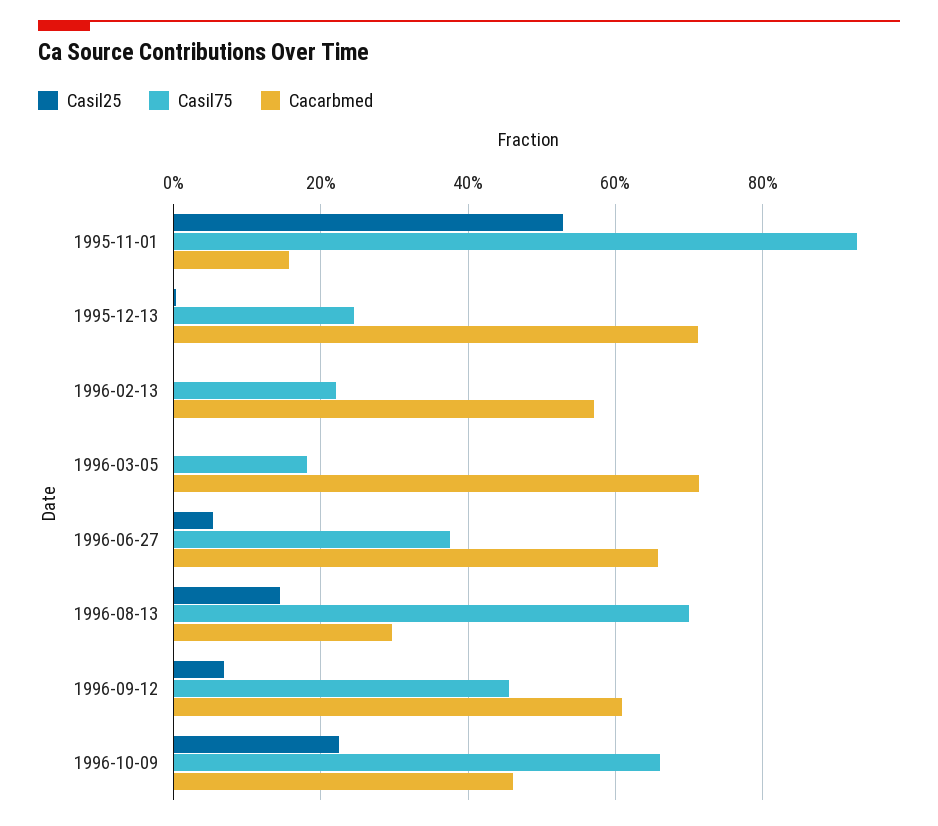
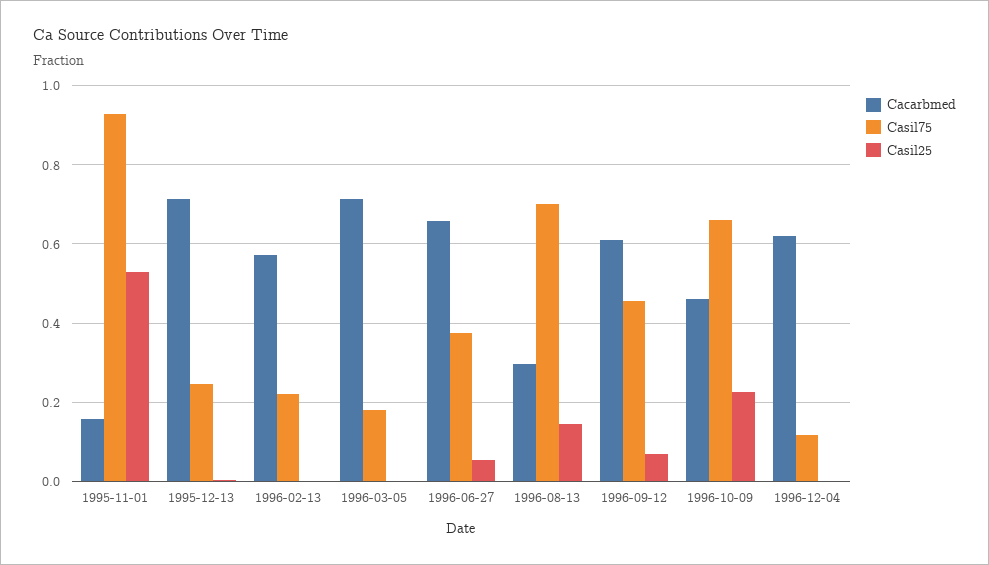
Cacarbmed, 1996-12-04: none -> 0.62
Casil75, 1996-12-04: none -> 0.12
Casil25, 1996-12-04: none -> 0

